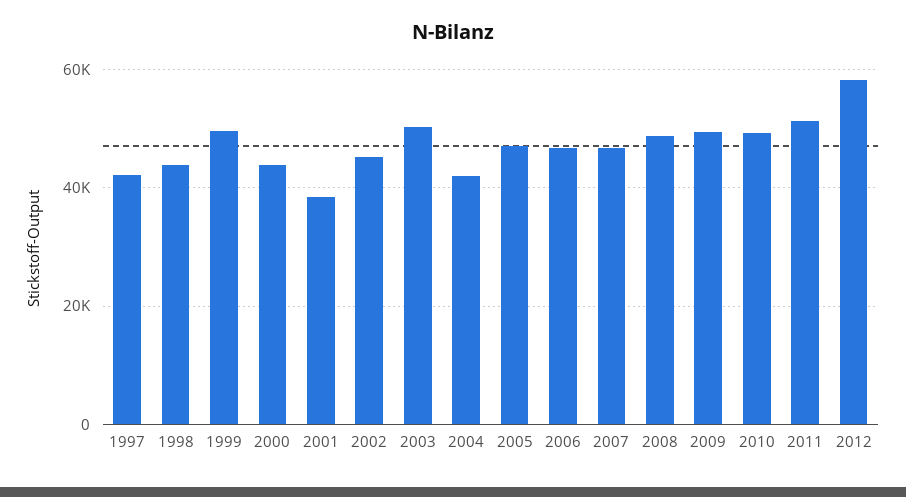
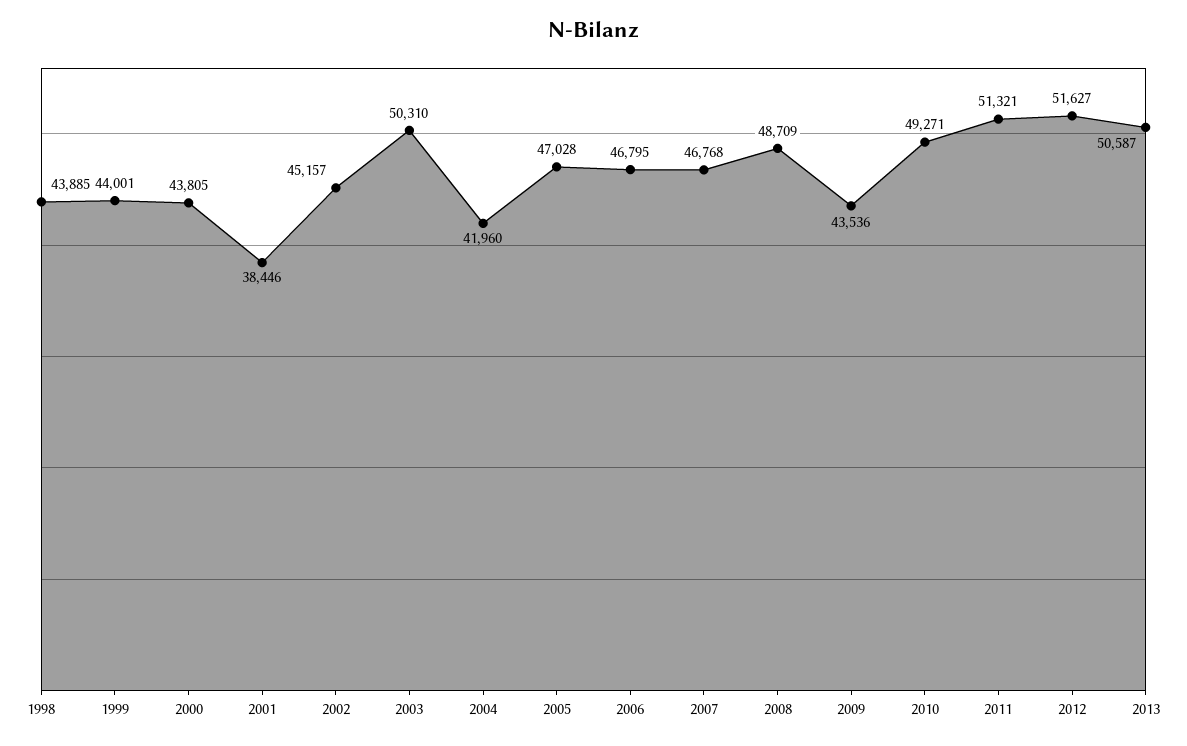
1997: 42000 -> none
1999: 50000 -> 44001
2009: 50000 -> 43536
2012: 58000 -> 51627
2013: none -> 50587

